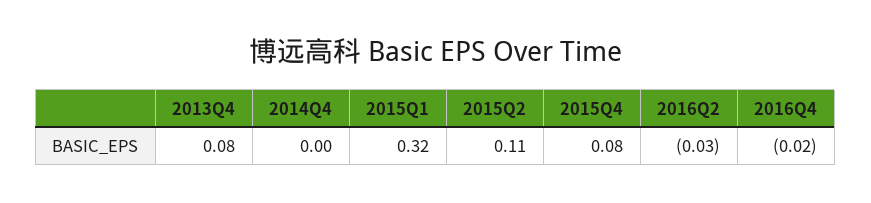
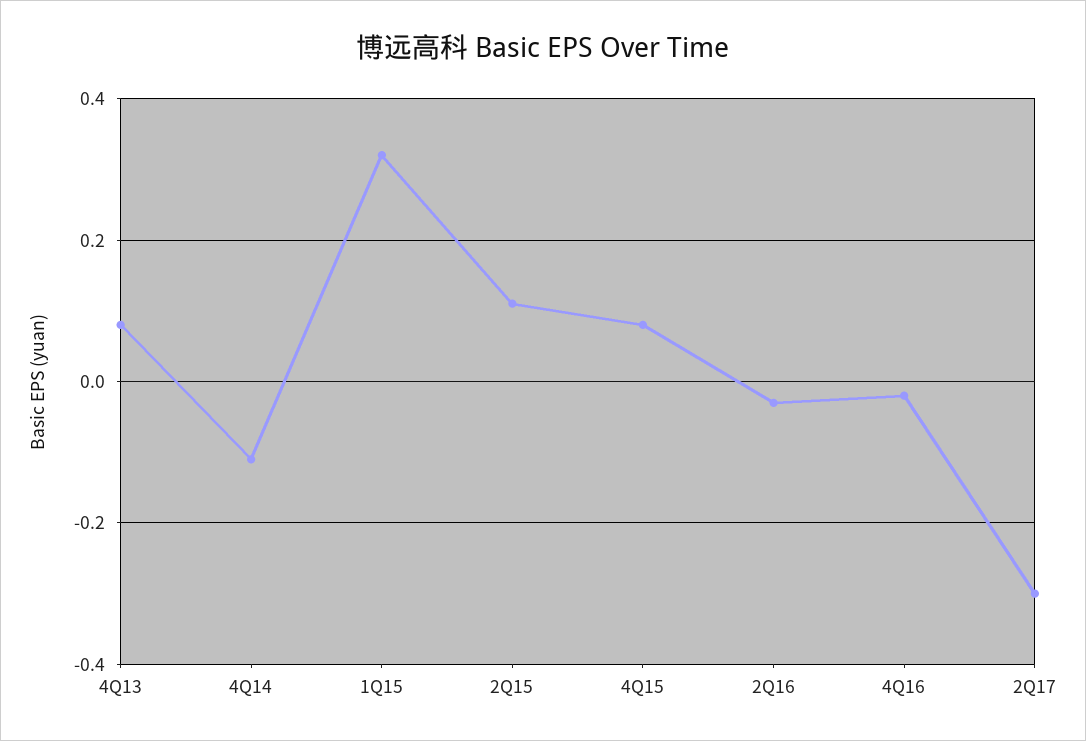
2014Q4: 0 -> -0.1
2Q17: none -> -0.3

